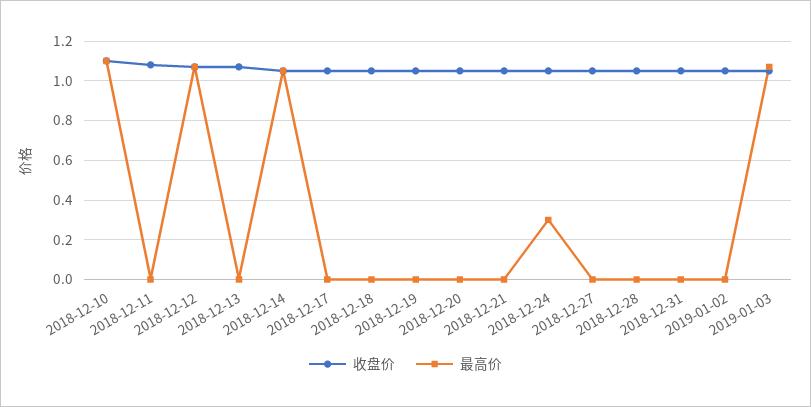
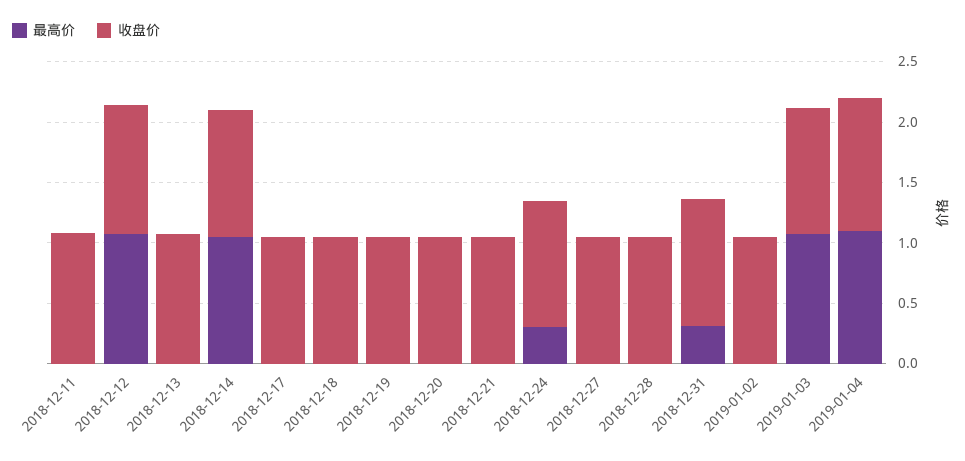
收盘价, 2018-12-10: 1.1 -> none
最高价, 2018-12-10: 1.1 -> none
最高价, 2018-12-31: 0 -> 0.3
最高价, 2019-01-04: none -> 1.1
收盘价, 2019-01-04: none -> 1.1

